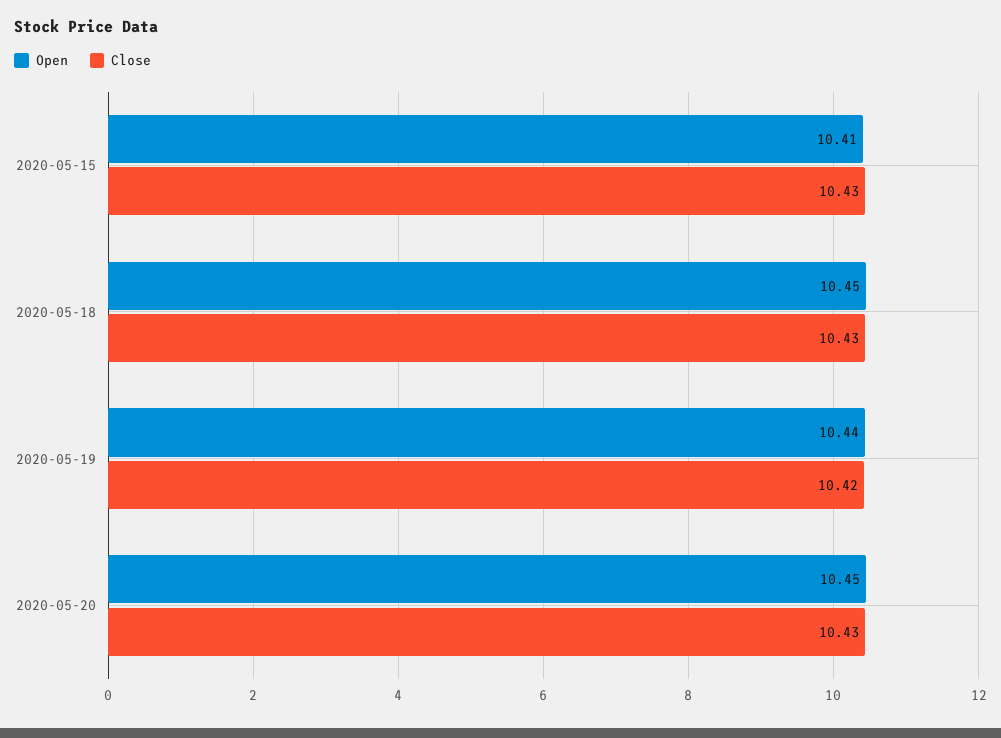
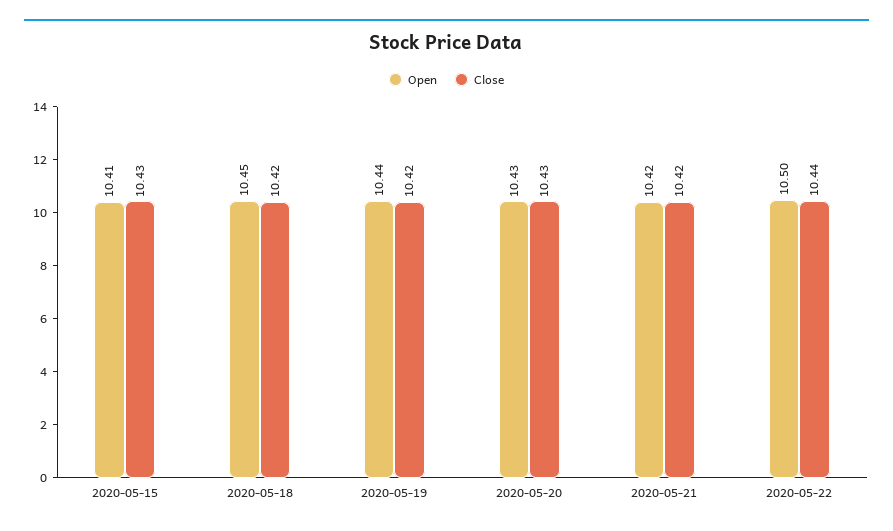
Close, 2020-05-18: 10.43 -> 10.42
Open, 2020-05-20: 10.45 -> 10.43
Open, 2020-05-21: none -> 10.42
Close, 2020-05-21: none -> 10.42
Open, 2020-05-22: none -> 10.5
Close, 2020-05-22: none -> 10.44

